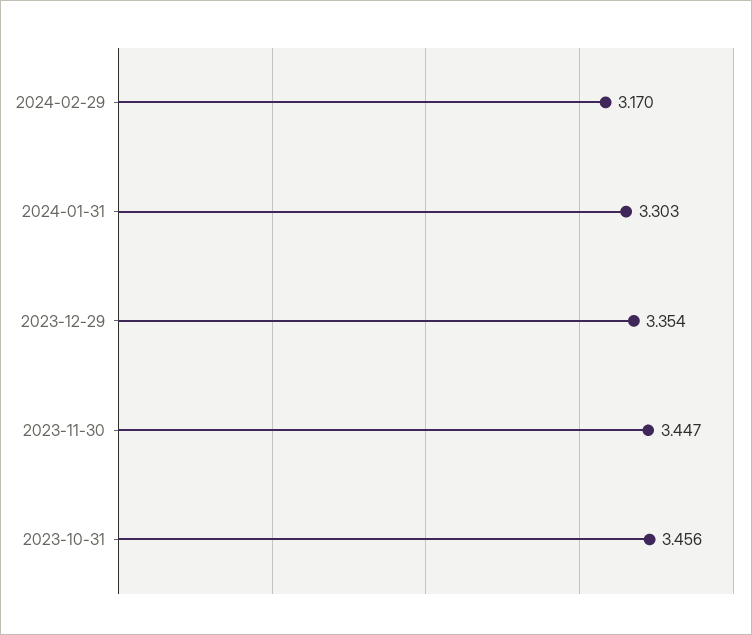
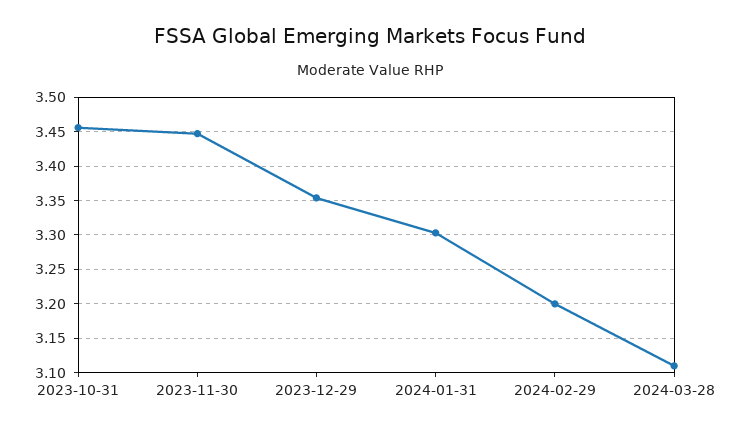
2024-02-29: 3.17 -> 3.2
2024-03-28: none -> 3.11

